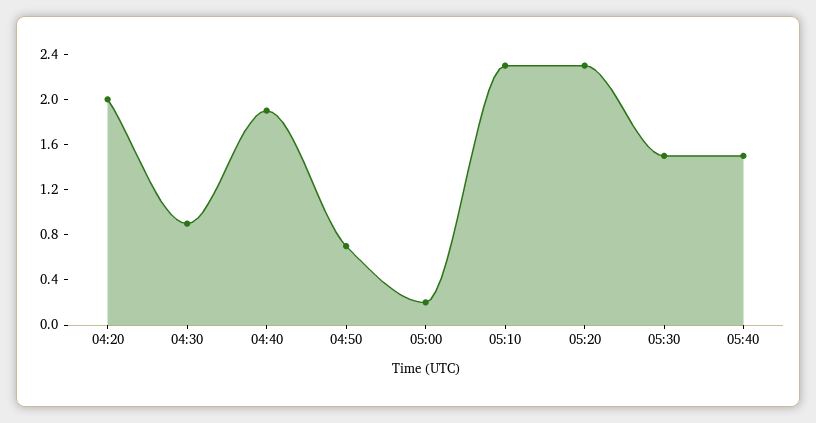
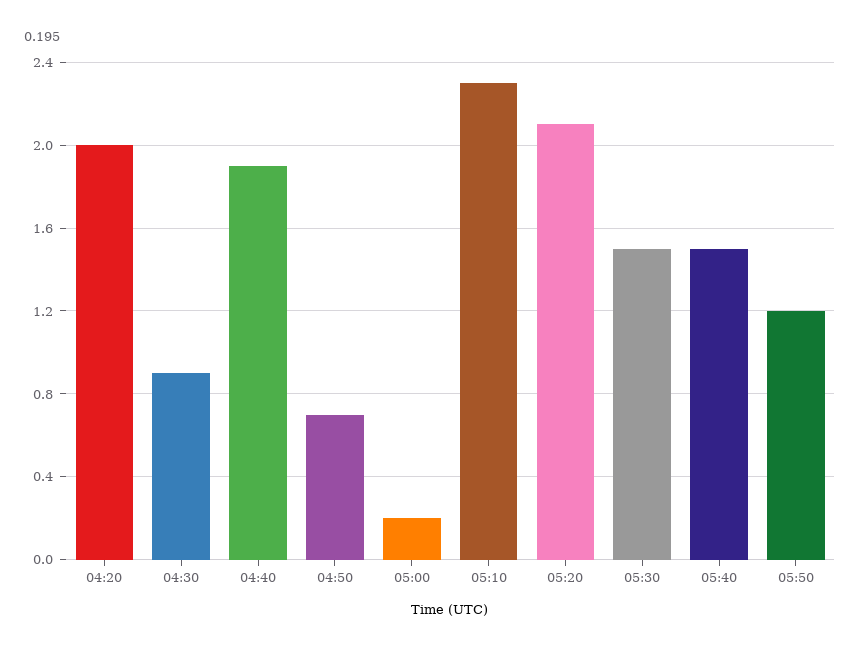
05:20: 2.3 -> 2.1
05:50: none -> 1.2

